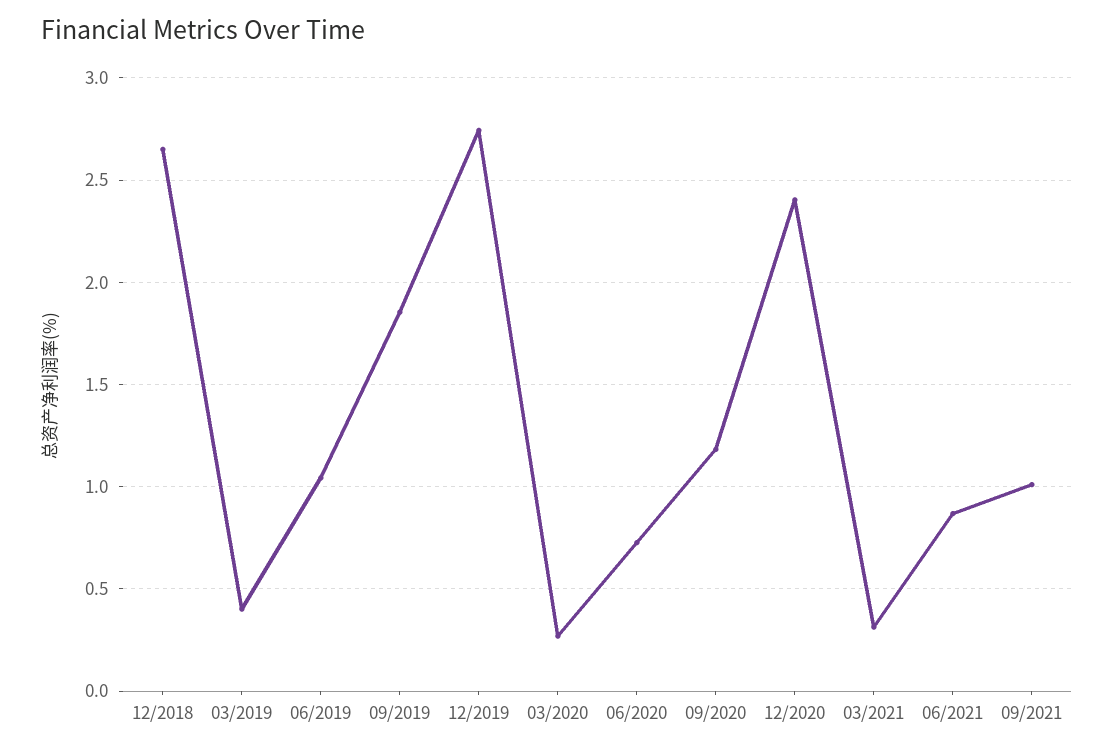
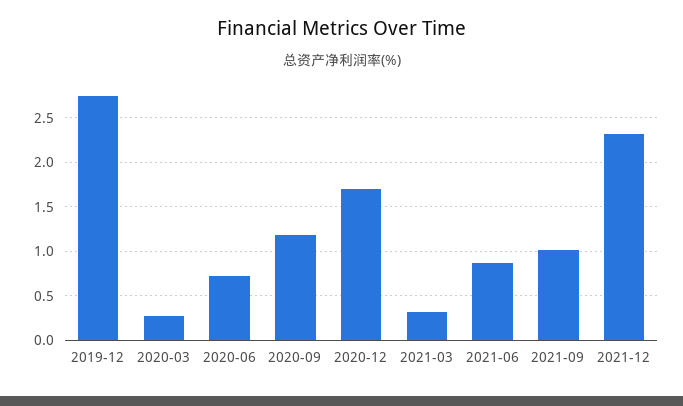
12/2018: 2.65 -> none
03/2019: 0.4 -> none
06/2019: 1.05 -> none
09/2019: 1.85 -> none
12/2020: 2.4 -> 1.7
2021-12: none -> 2.3

